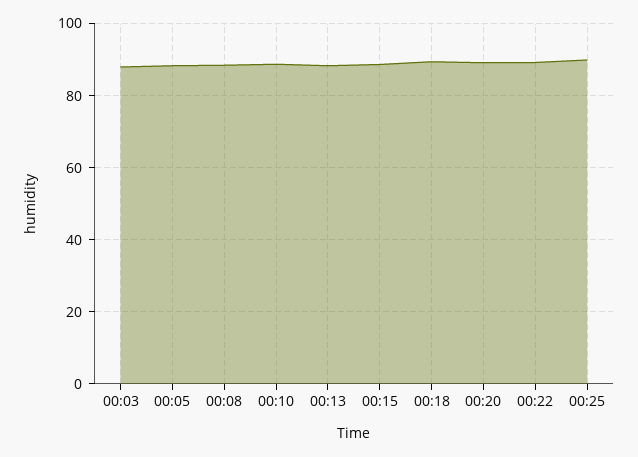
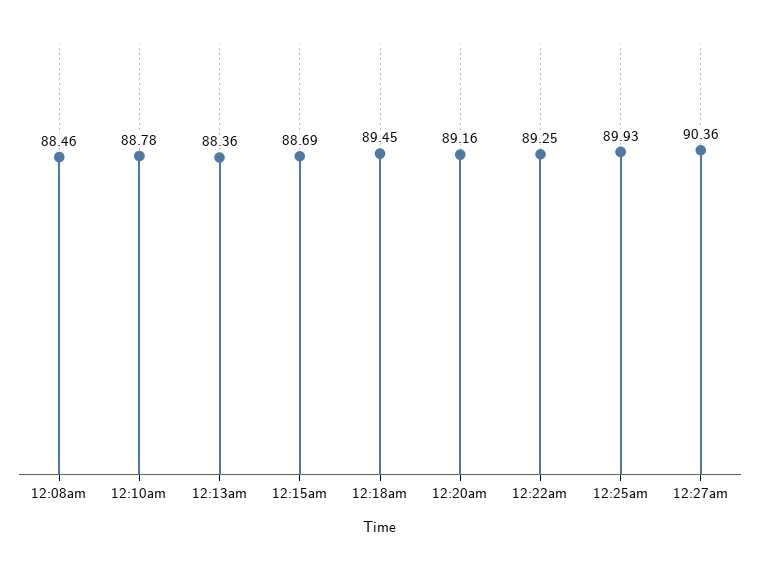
00:03: 88 -> none
00:05: 88 -> none
12:27am: none -> 90.36

